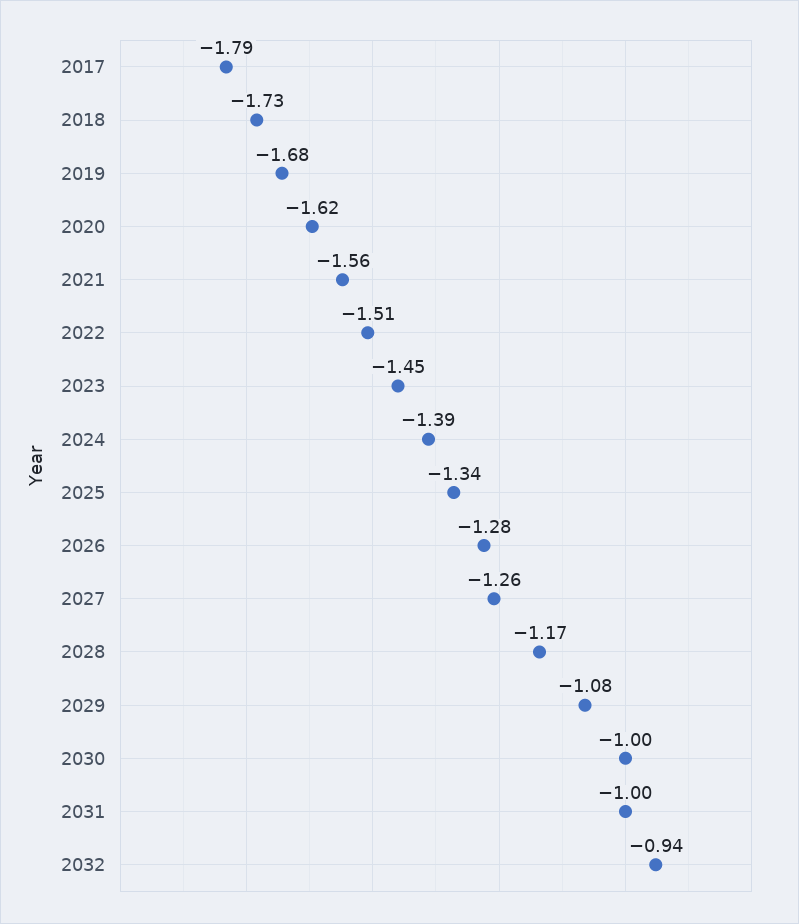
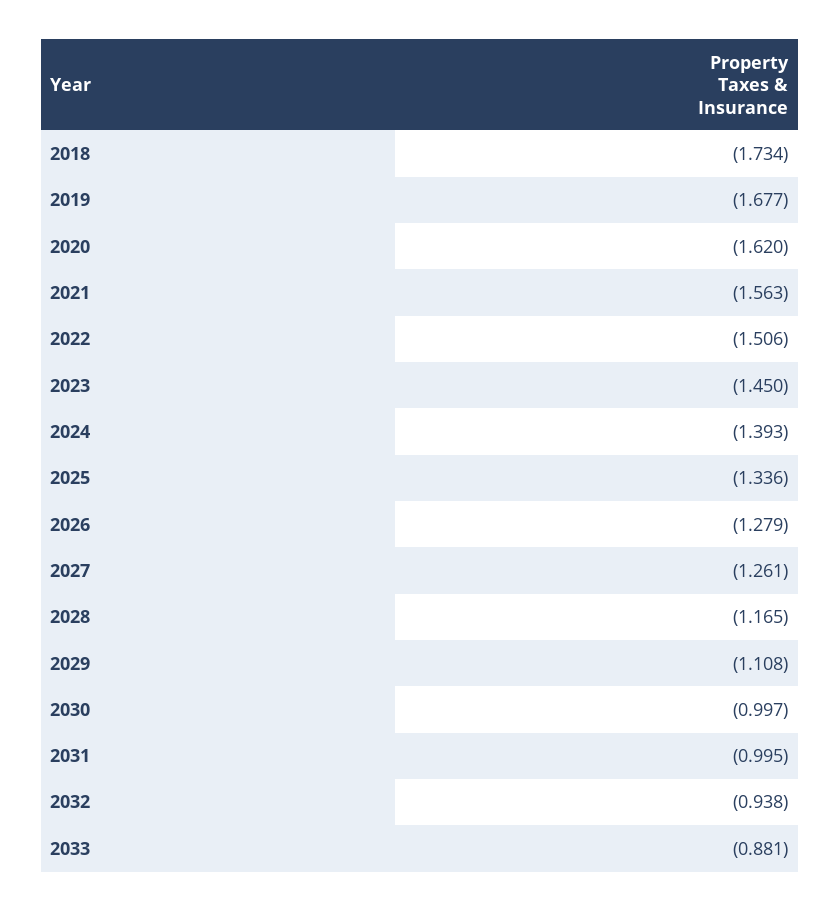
2017: -1.79 -> none
2029: -1.08 -> -1.108
2033: none -> -0.881

